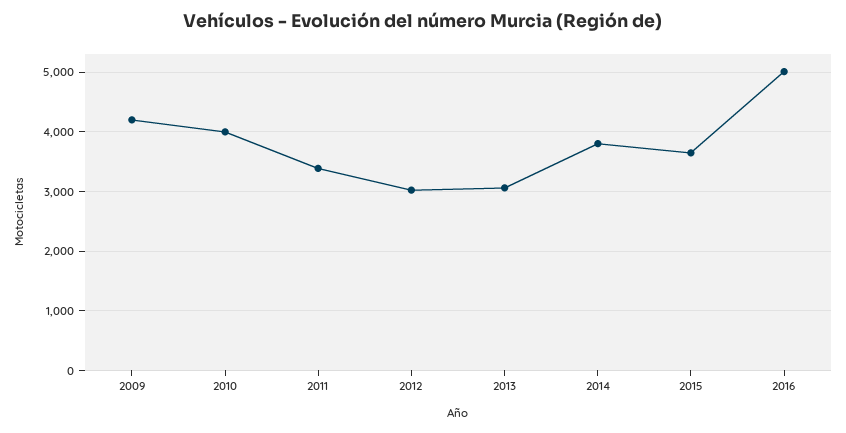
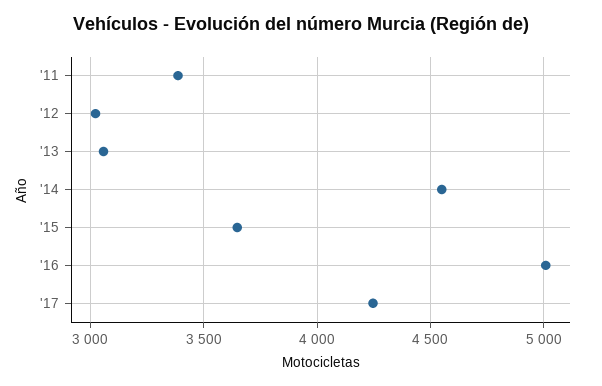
2009: 4200 -> none
2010: 4000 -> none
2014: 3800 -> 4550
'17: none -> 4250

